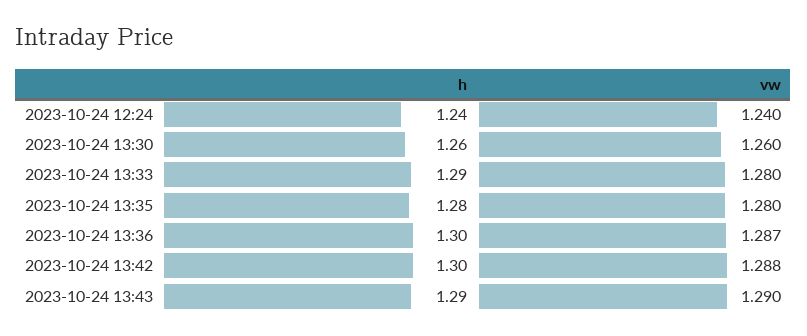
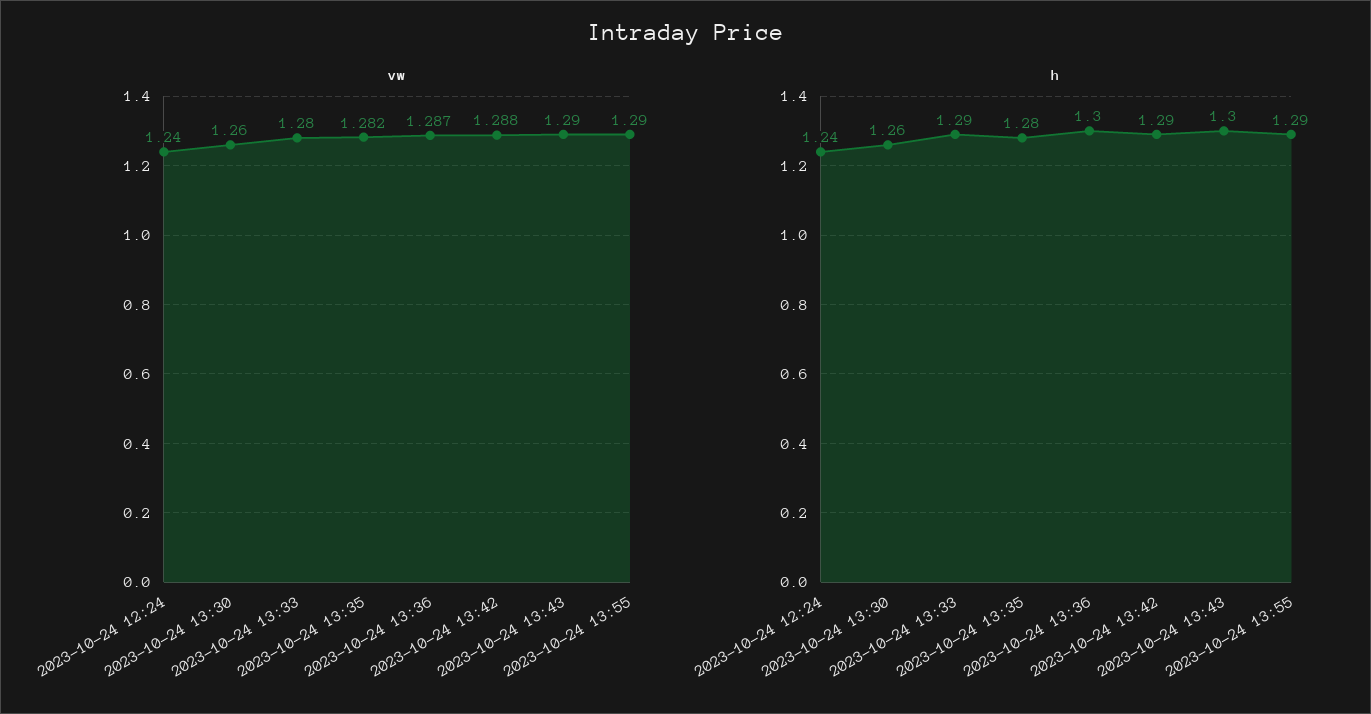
vw, 2023-10-24 13:35: 1.28 -> 1.282
h, 2023-10-24 13:42: 1.3 -> 1.29
h, 2023-10-24 13:43: 1.29 -> 1.3
vw, 2023-10-24 13:55: none -> 1.29
h, 2023-10-24 13:55: none -> 1.29

